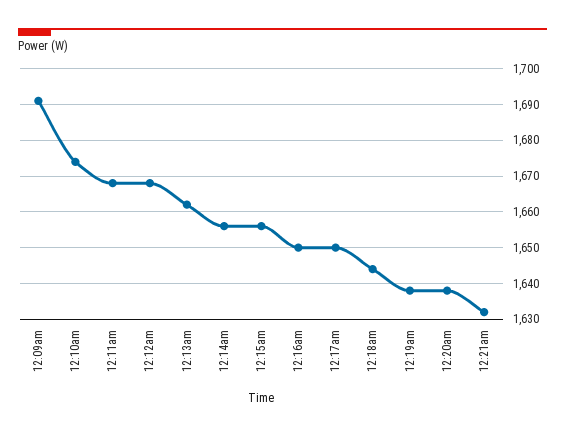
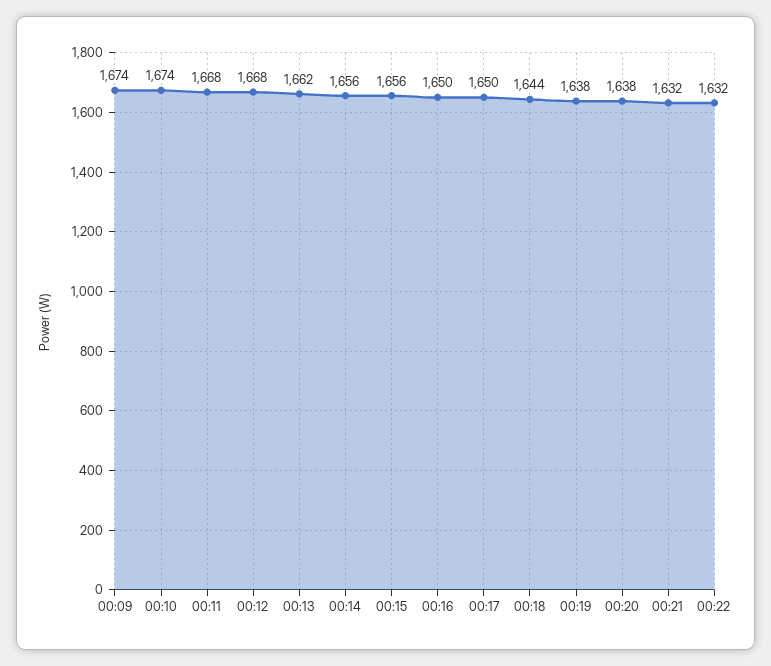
12:09am: 1690 -> 1674
00:22: none -> 1632

